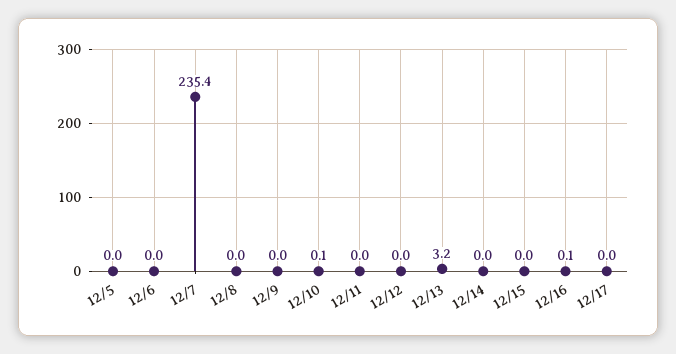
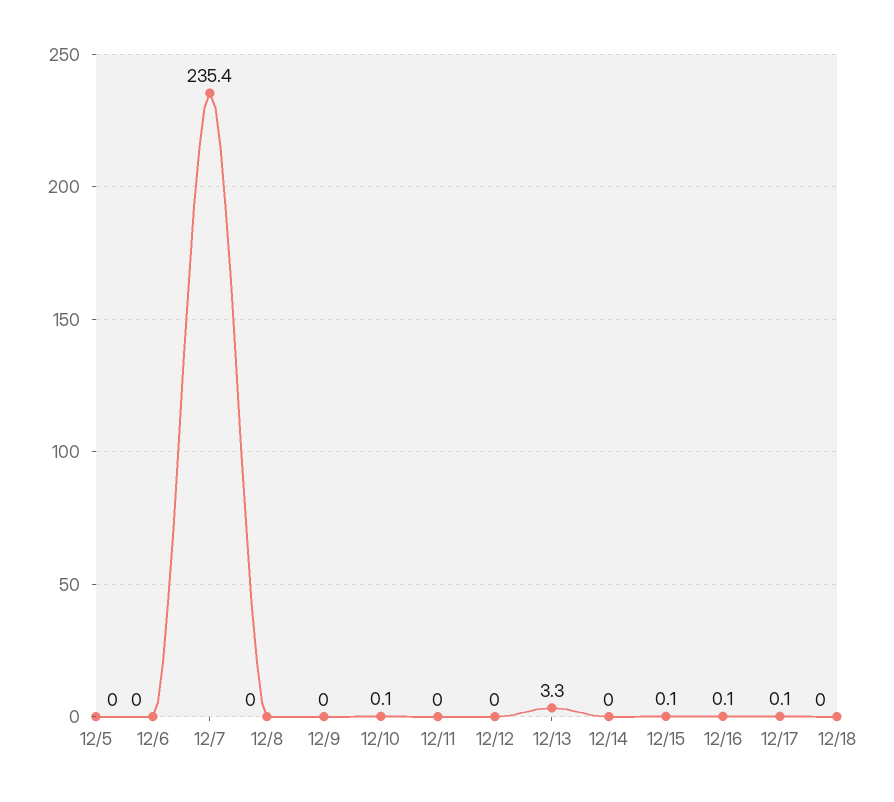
12/13: 3.2 -> 3.3
12/15: 0 -> 0.1
12/17: 0 -> 0.1
12/18: none -> 0

